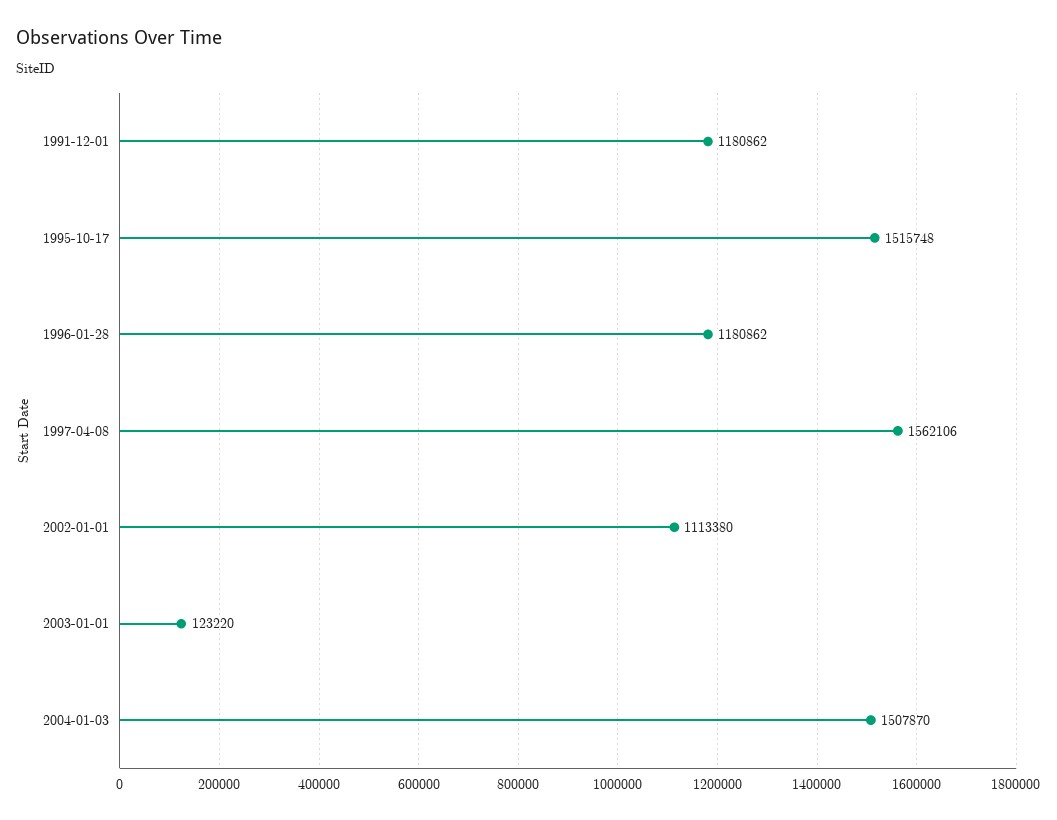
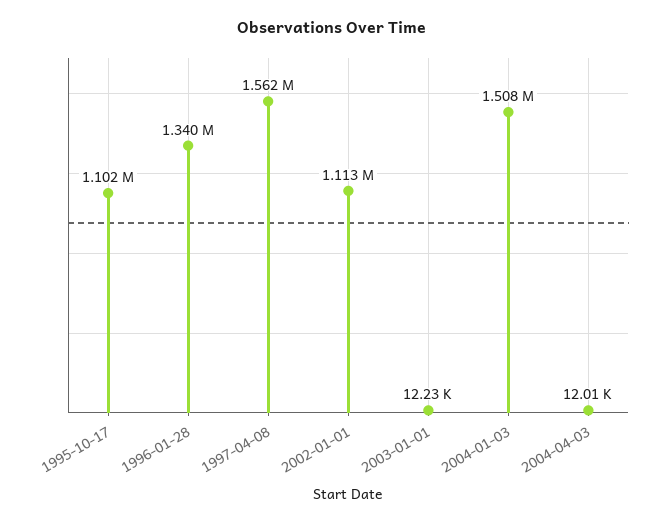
1991-12-01: 1180862 -> none
1995-10-17: 1515748 -> 1102000
1996-01-28: 1180862 -> 1340000
2003-01-01: 123220 -> 12230
2004-04-03: none -> 12010

